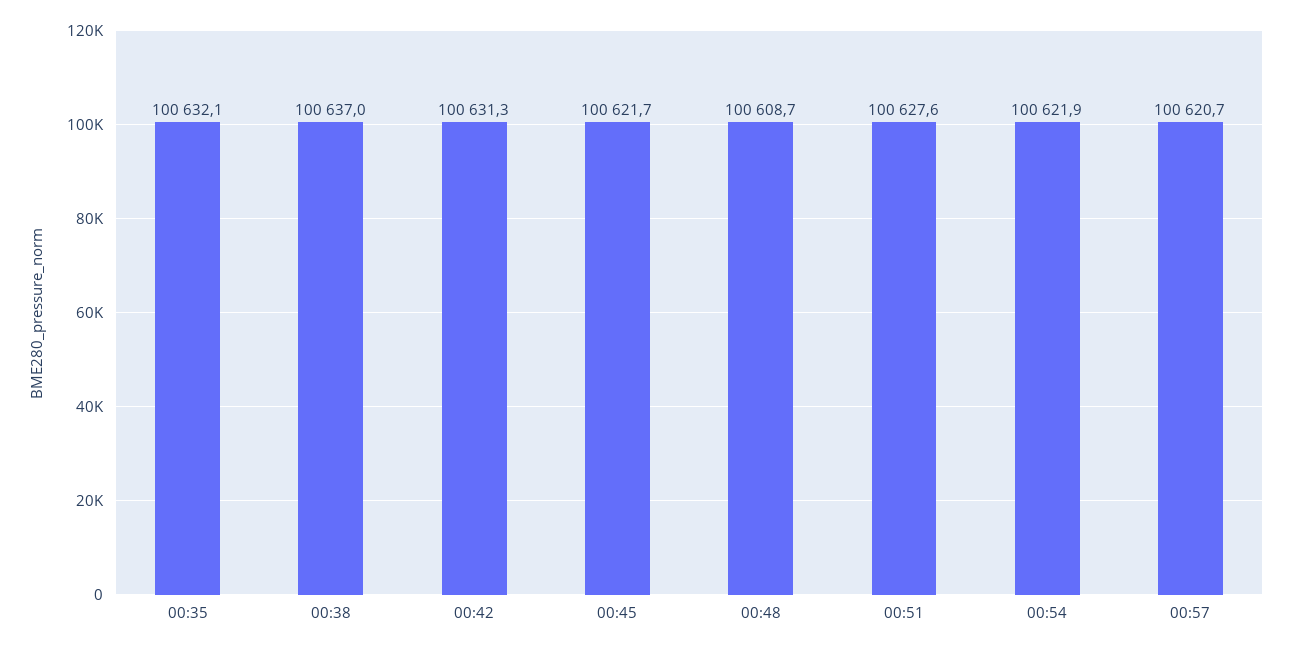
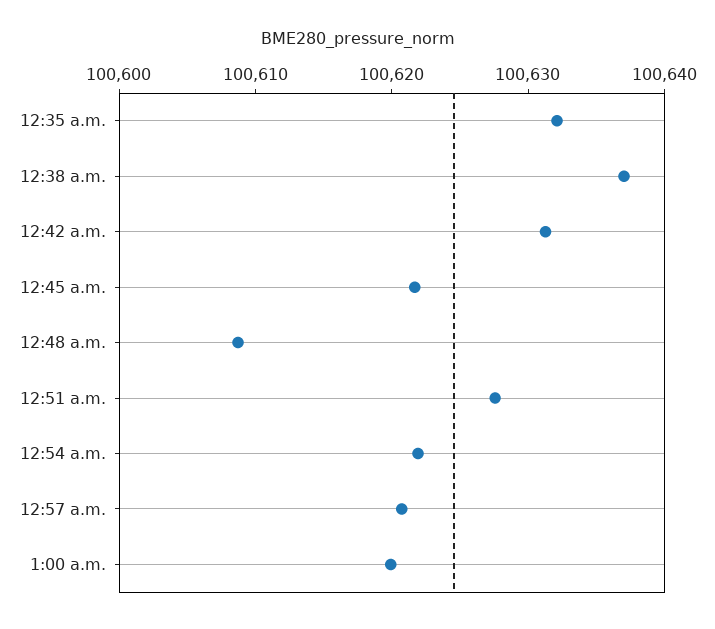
1:00 a.m.: none -> 100620

